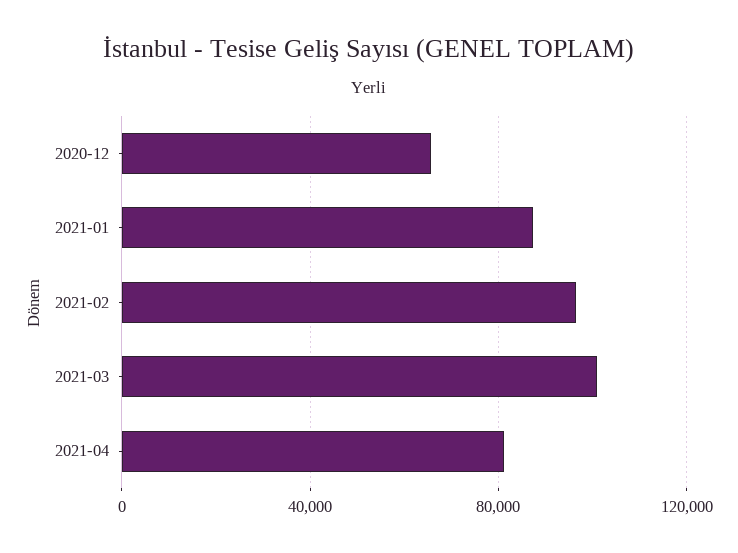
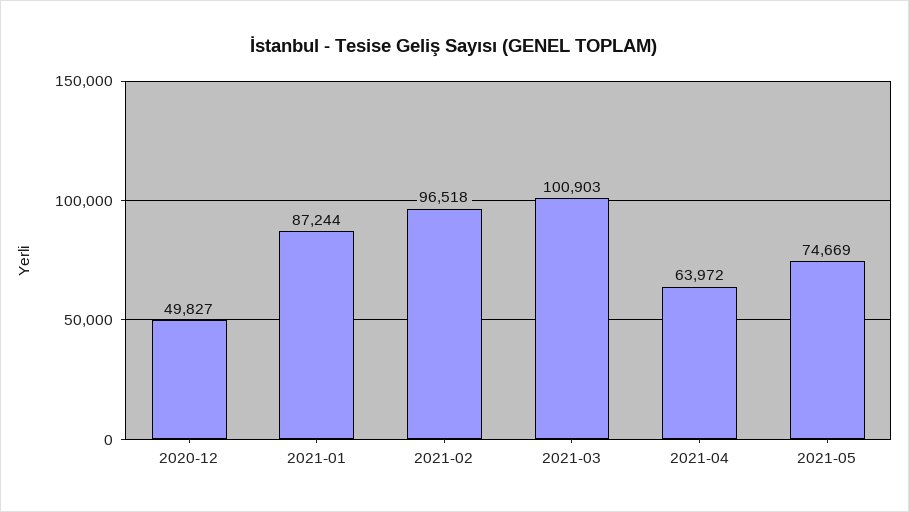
2020-12: 65000 -> 49827
2021-04: 80000 -> 63972
2021-05: none -> 74669

